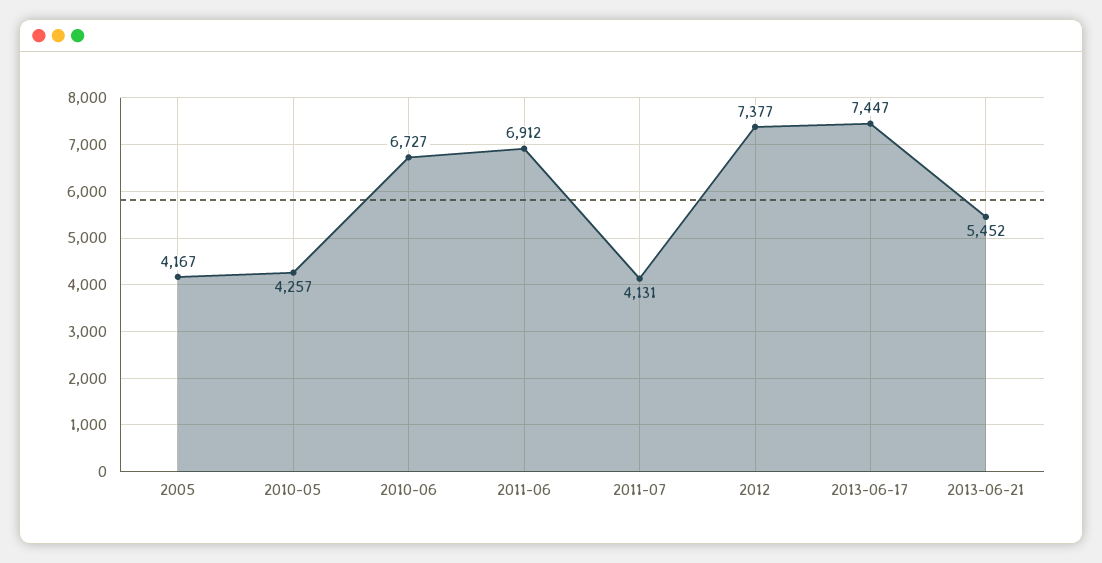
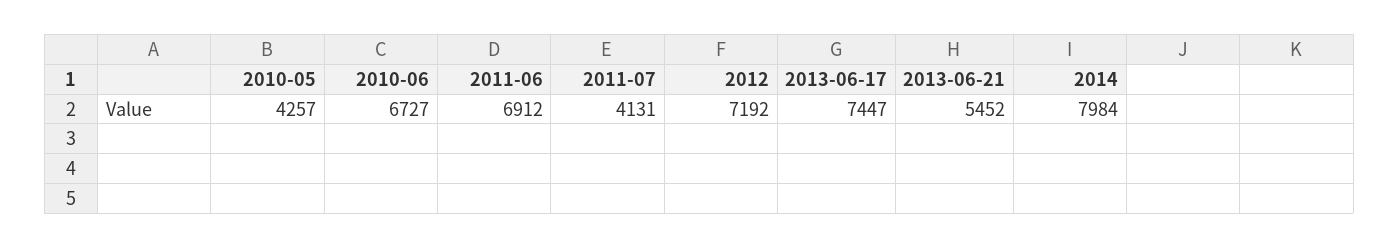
2005: 4167 -> none
2012: 7377 -> 7192
2014: none -> 7984

